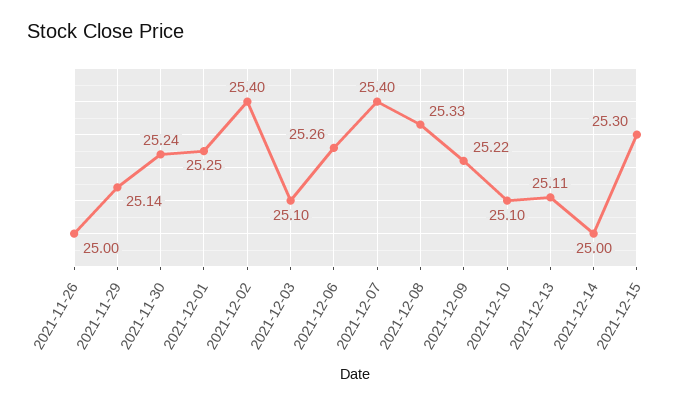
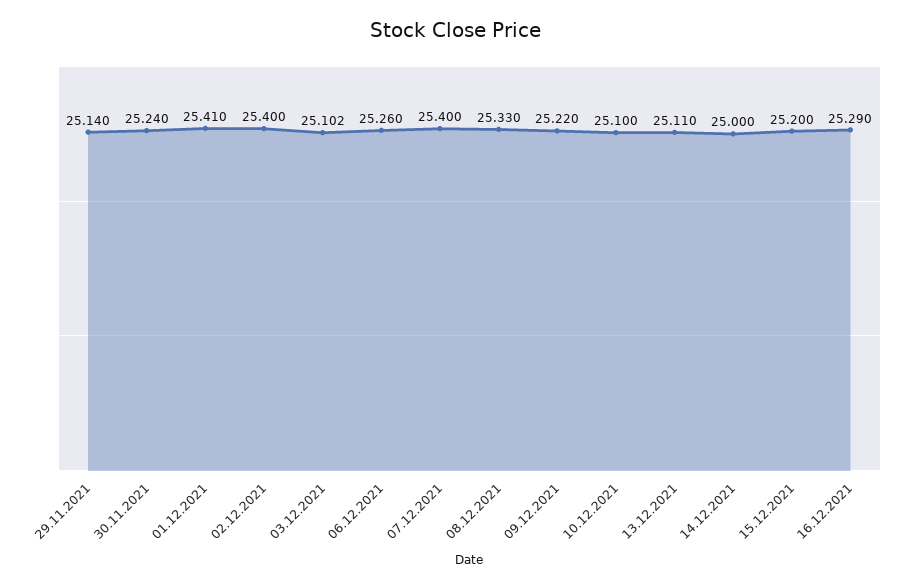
2021-11-26: 25 -> none
2021-12-01: 25.25 -> 25.41
2021-12-15: 25.3 -> 25.2
16.12.2021: none -> 25.29

